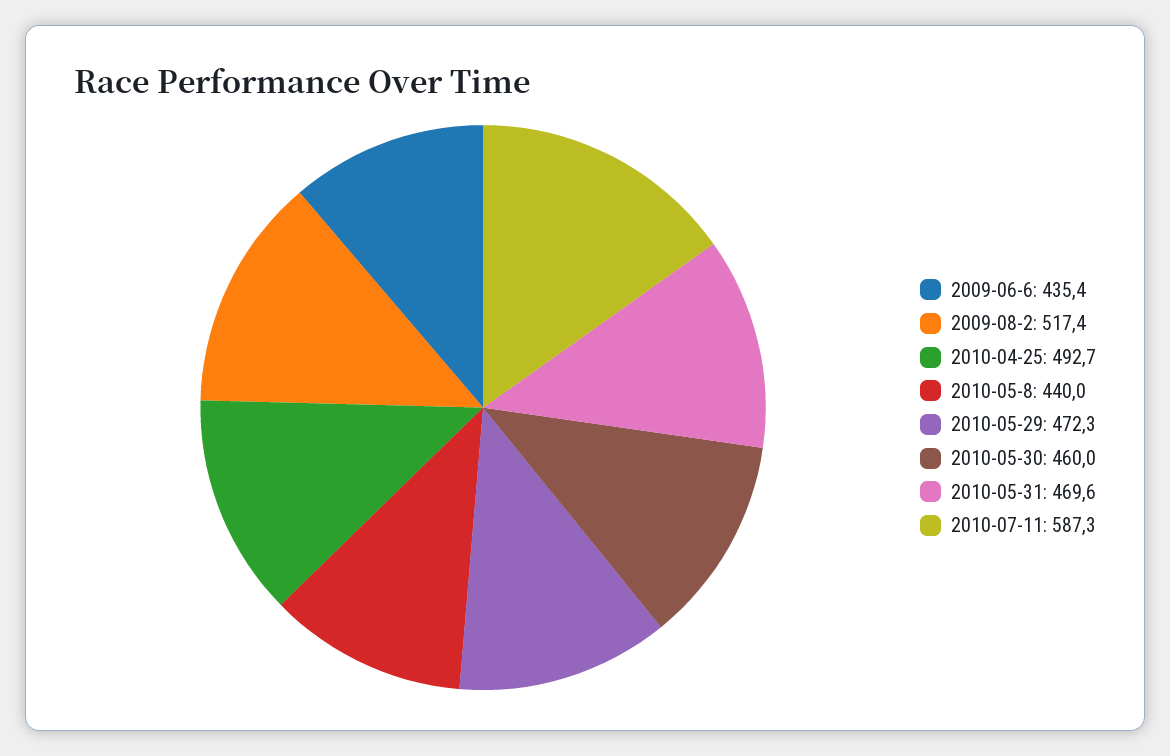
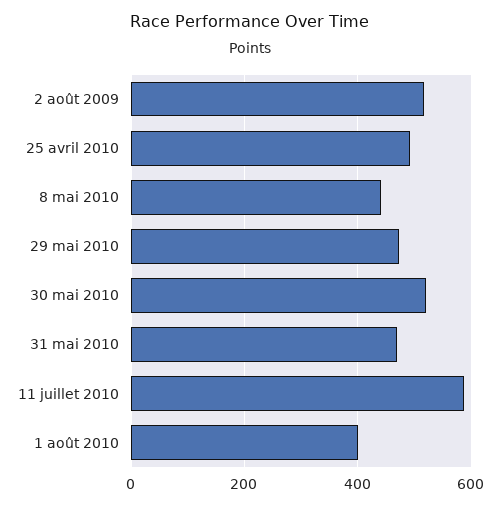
2009-06-6: 435.4 -> none
2010-05-30: 460 -> 520
1 août 2010: none -> 400

